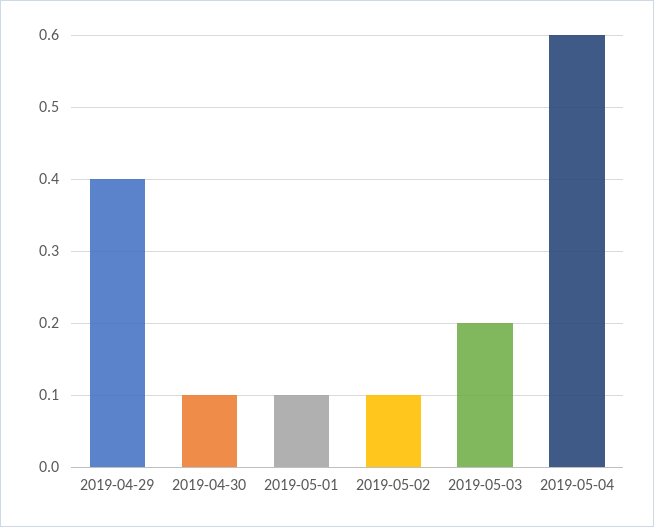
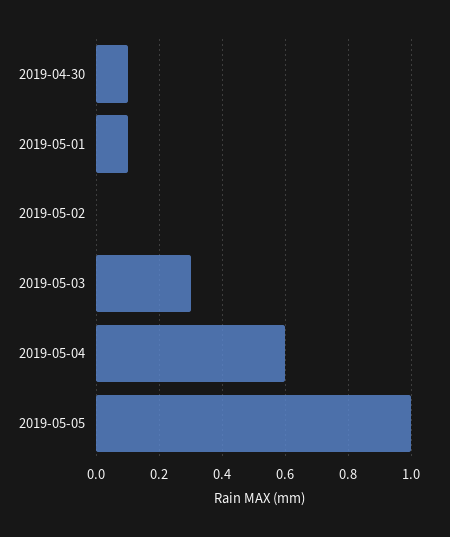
2019-04-29: 0.4 -> none
2019-05-02: 0.1 -> 0
2019-05-03: 0.2 -> 0.3
2019-05-05: none -> 1

